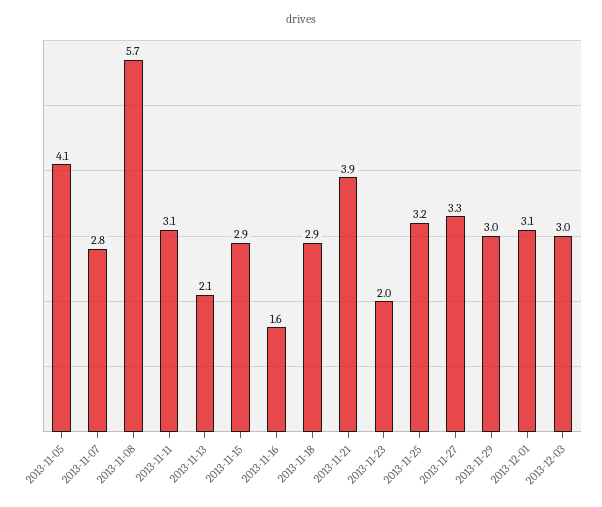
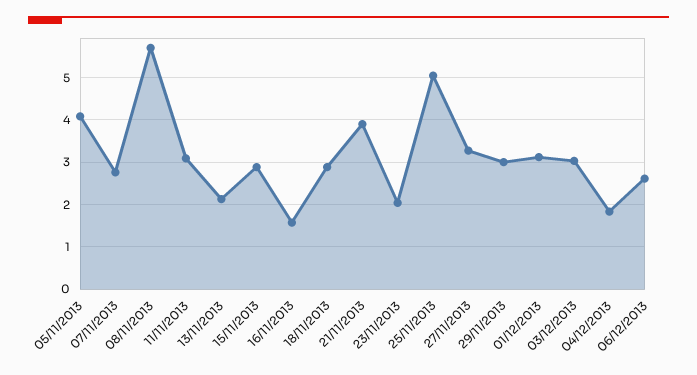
2013-11-25: 3.2 -> 5
04/12/2013: none -> 1.8
06/12/2013: none -> 2.6

